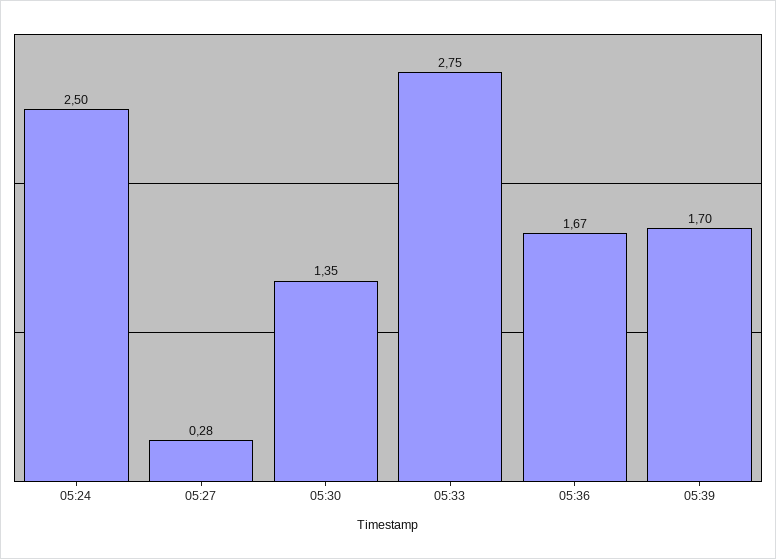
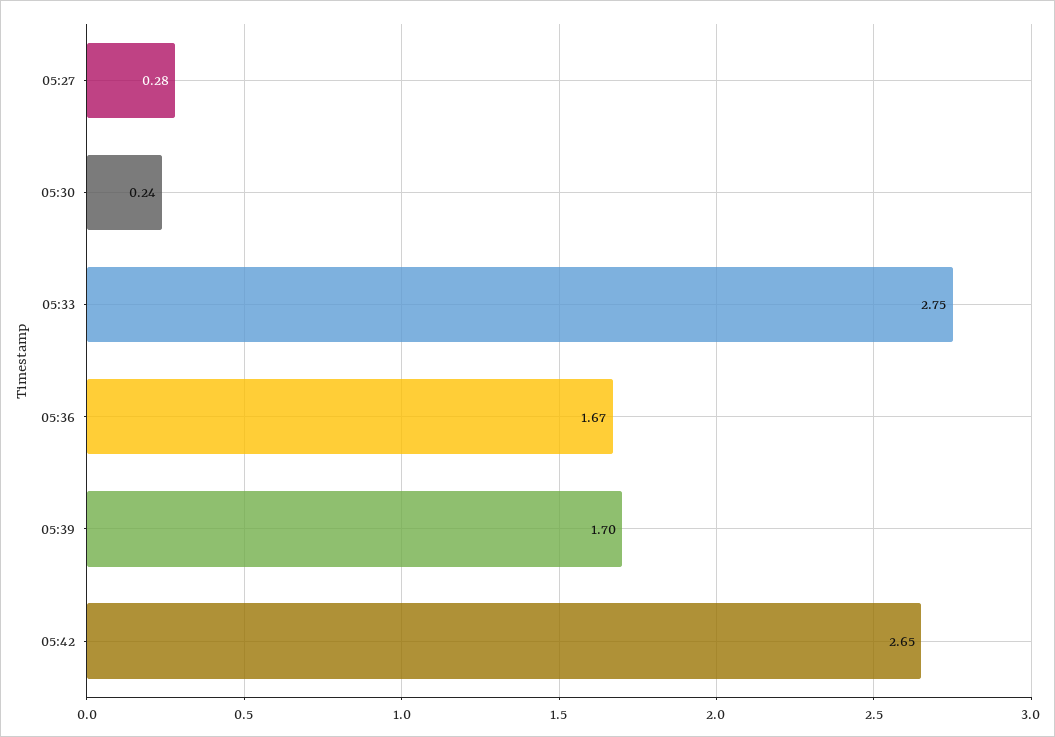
05:24: 2.5 -> none
05:30: 1.35 -> 0.24
05:42: none -> 2.65

